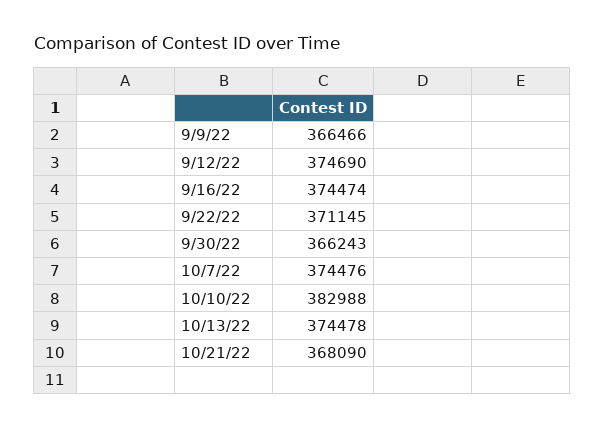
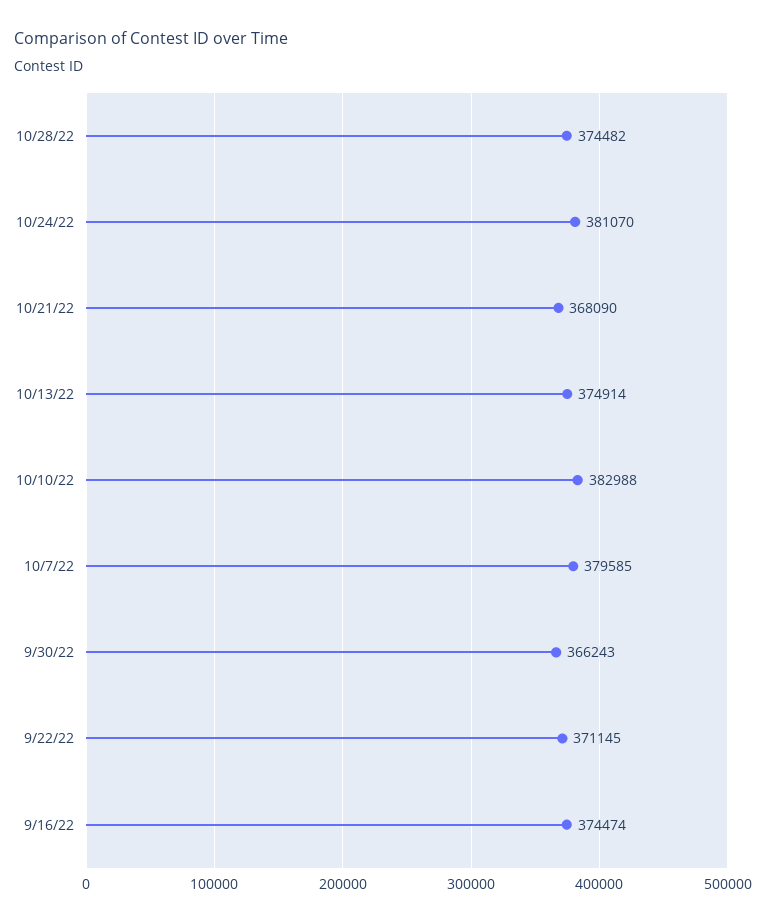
9/9/22: 366466 -> none
9/12/22: 374690 -> none
10/7/22: 374476 -> 379585
10/13/22: 374478 -> 374914
10/28/22: none -> 374482
10/24/22: none -> 381070

